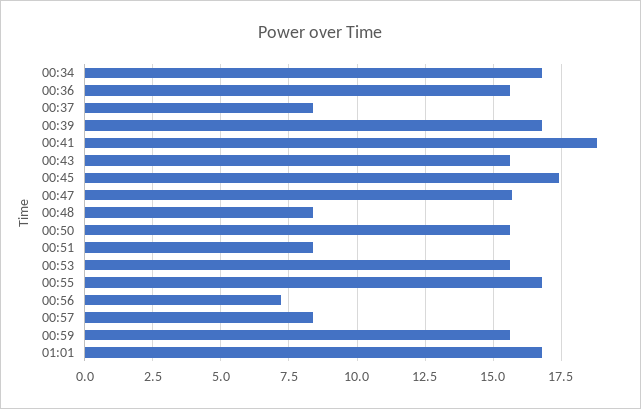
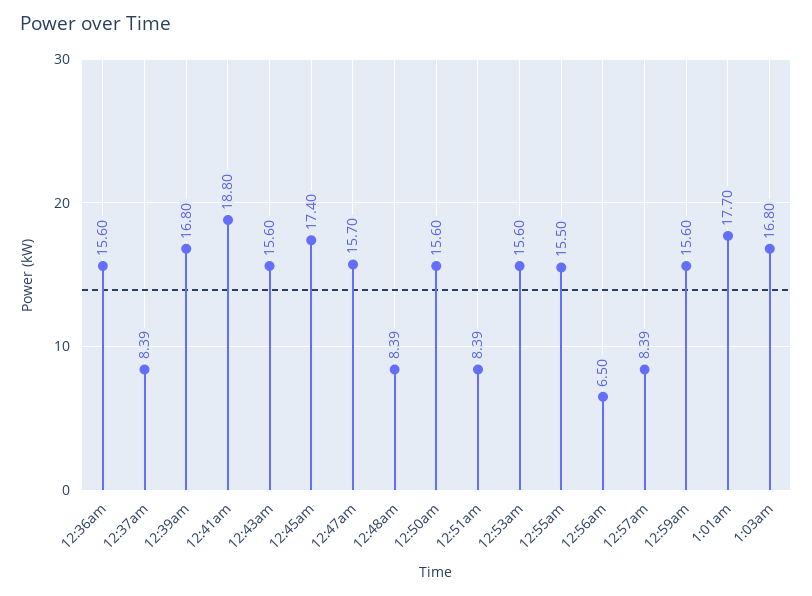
00:34: 16.75 -> none
00:55: 16.75 -> 15.5
00:56: 7.25 -> 6.5
01:01: 16.75 -> 17.7
1:03am: none -> 16.8

